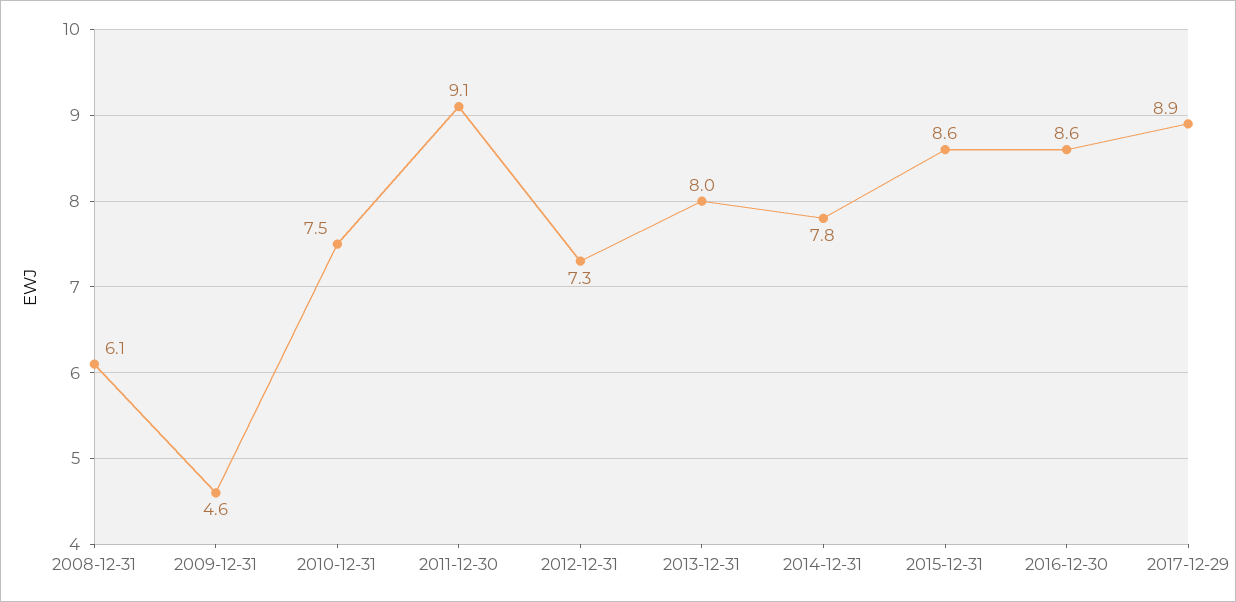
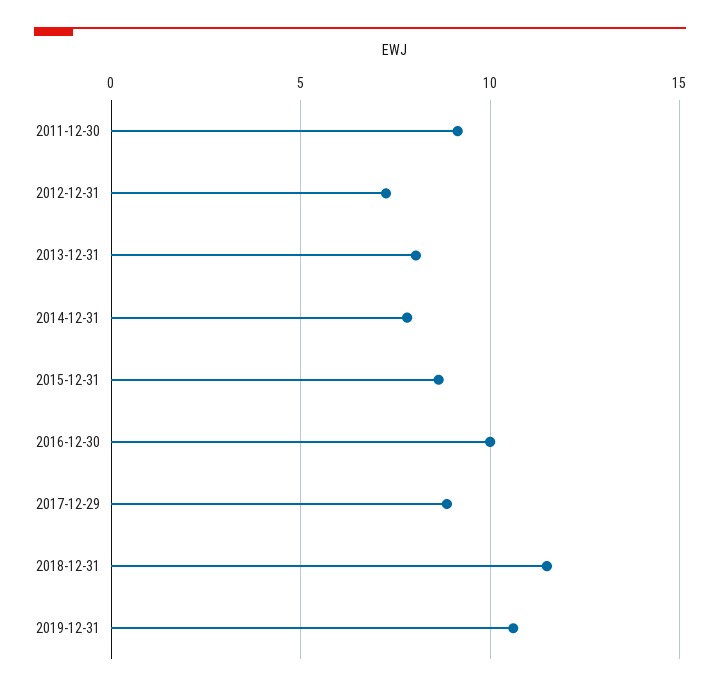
2008-12-31: 6.1 -> none
2009-12-31: 4.6 -> none
2010-12-31: 7.5 -> none
2016-12-30: 8.6 -> 10
2018-12-31: none -> 11.5
2019-12-31: none -> 10.5

